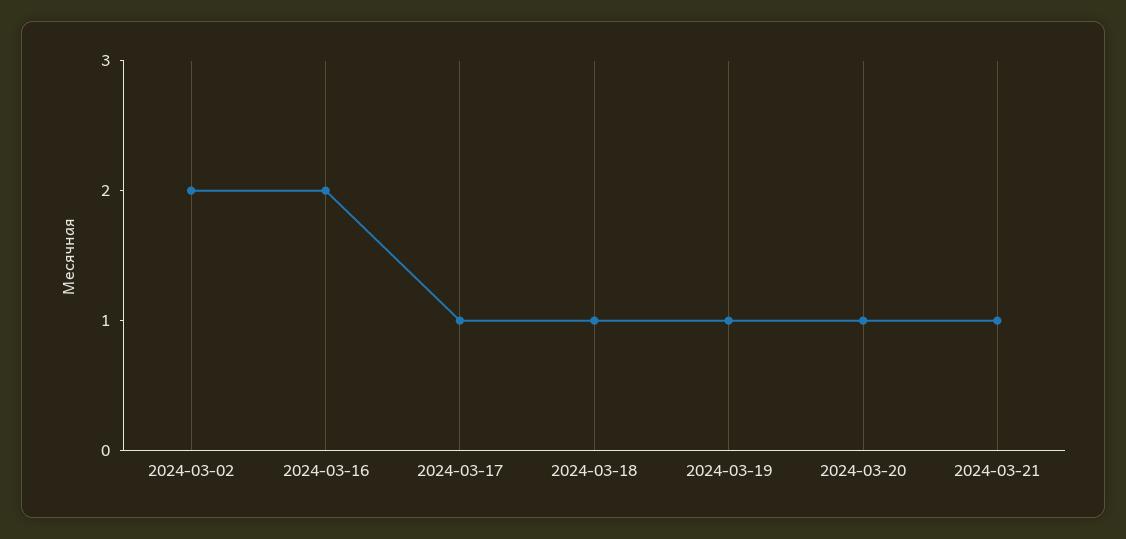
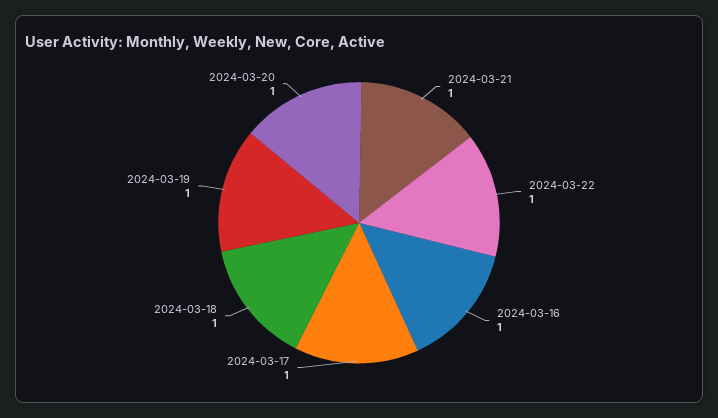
2024-03-02: 2 -> none
2024-03-16: 2 -> 1
2024-03-22: none -> 1

